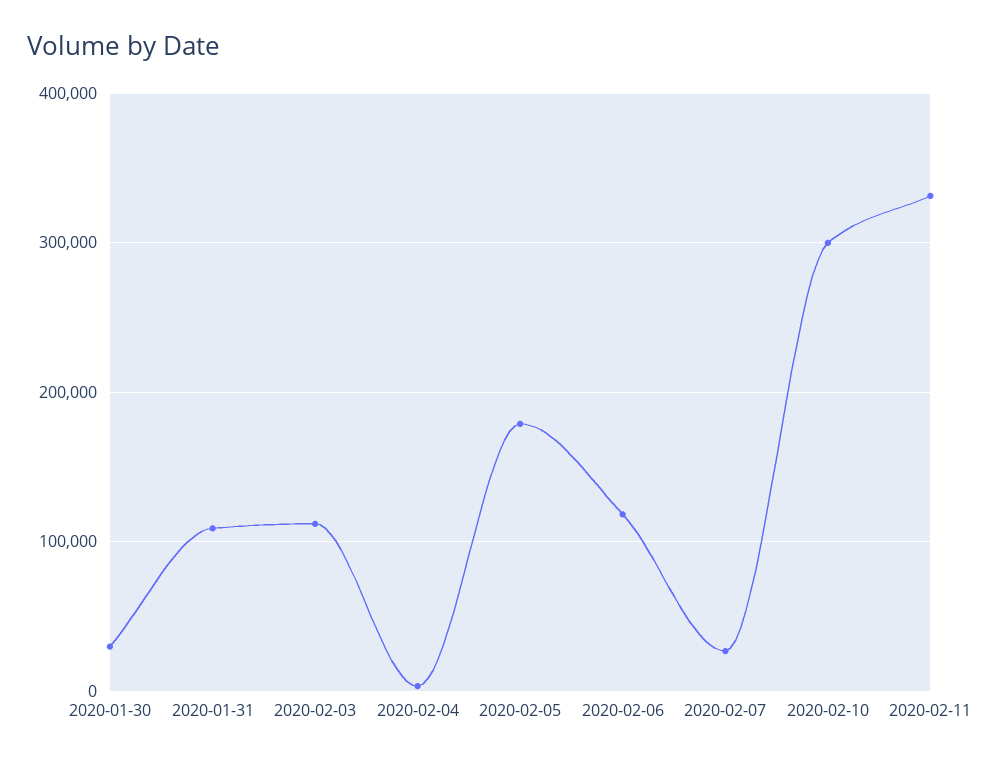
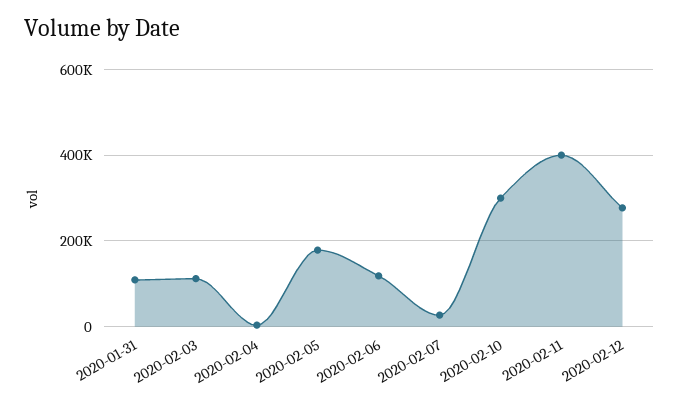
2020-01-30: 30000 -> none
2020-02-11: 330000 -> 400000
2020-02-12: none -> 280000

